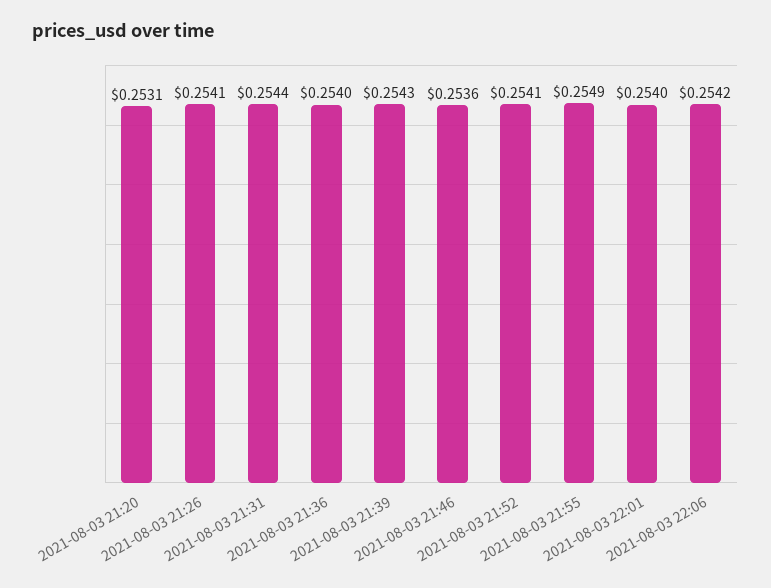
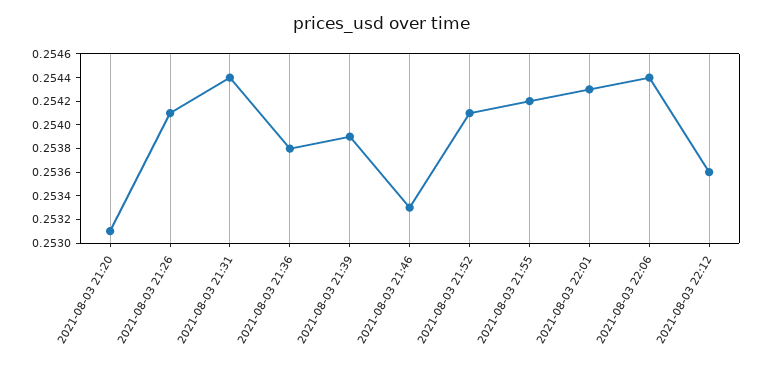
2021-08-03 21:36: 0.254 -> 0.2538
2021-08-03 21:39: 0.2543 -> 0.2539
2021-08-03 21:46: 0.2536 -> 0.2533
2021-08-03 21:55: 0.2549 -> 0.2542
2021-08-03 22:01: 0.254 -> 0.2543
2021-08-03 22:06: 0.2542 -> 0.2544
2021-08-03 22:12: none -> 0.2536

